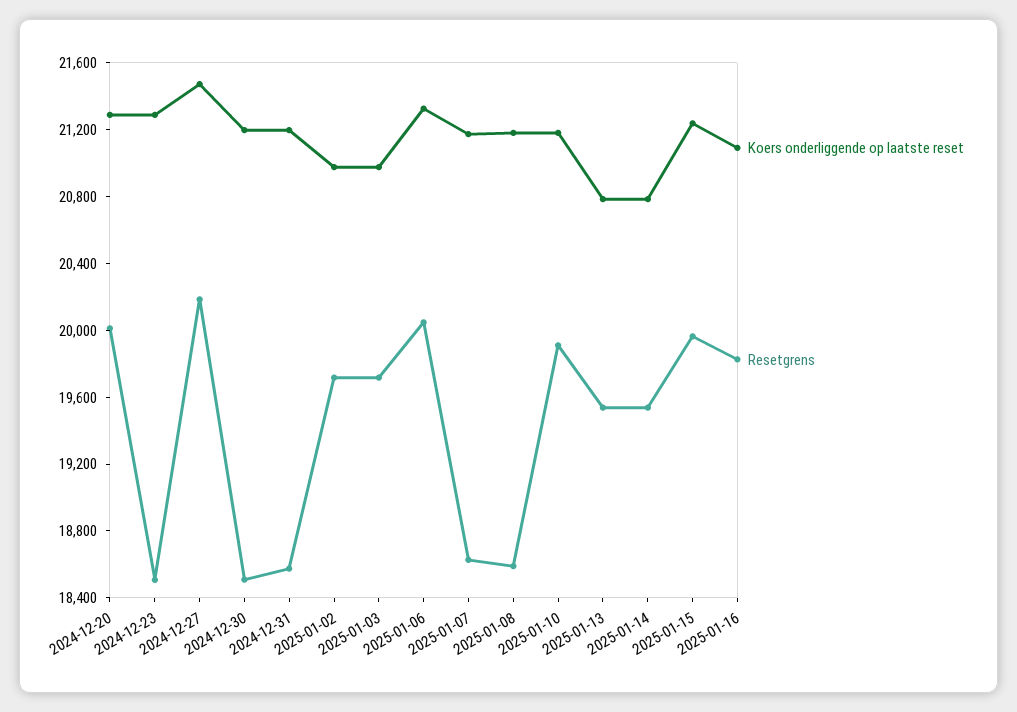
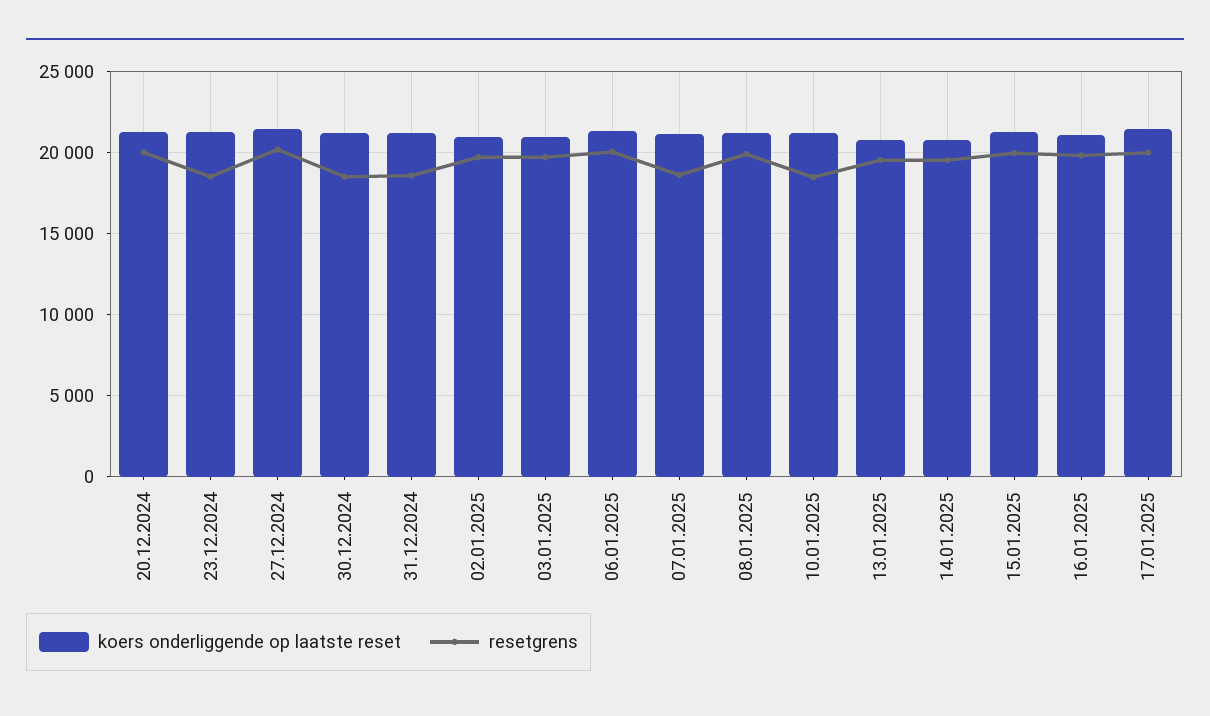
Resetgrens, 2025-01-08: 18600 -> 20000
Resetgrens, 2025-01-10: 19900 -> 18500
Koers onderliggende op laatste reset, 17.01.2025: none -> 21500
Resetgrens, 17.01.2025: none -> 20000

